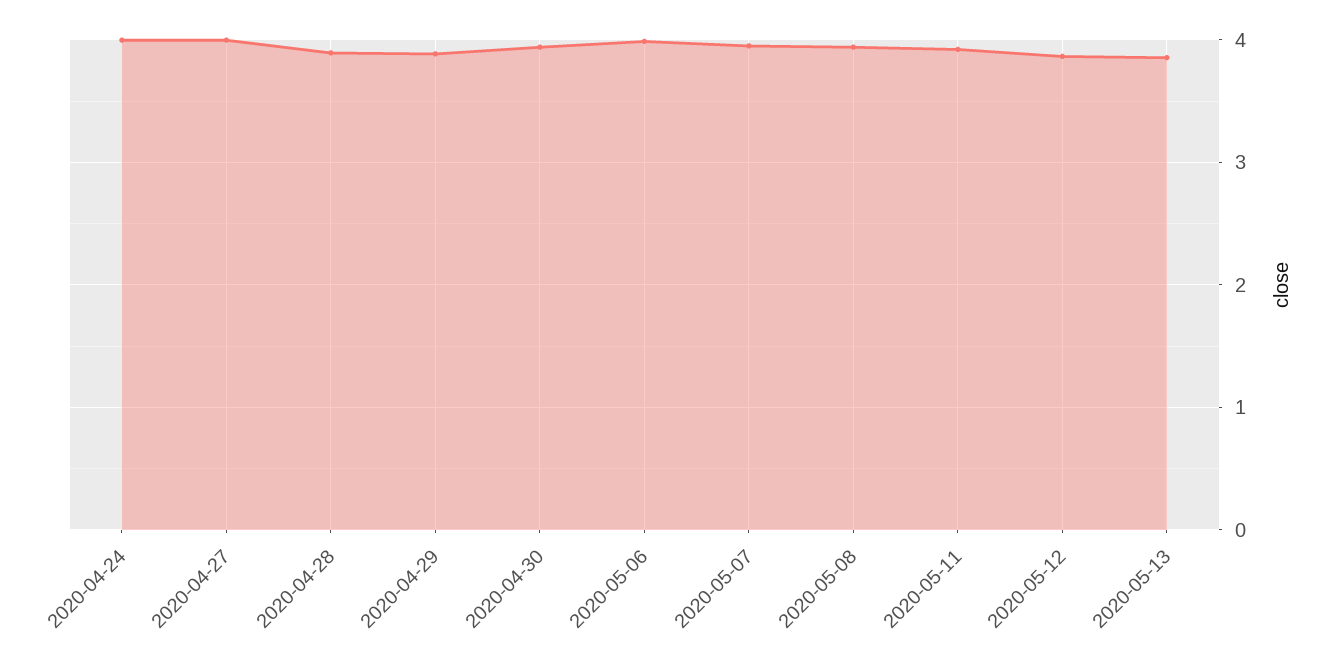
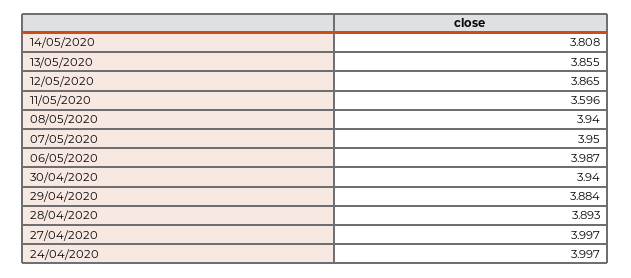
2020-05-11: 3.9 -> 3.596
14/05/2020: none -> 3.808

